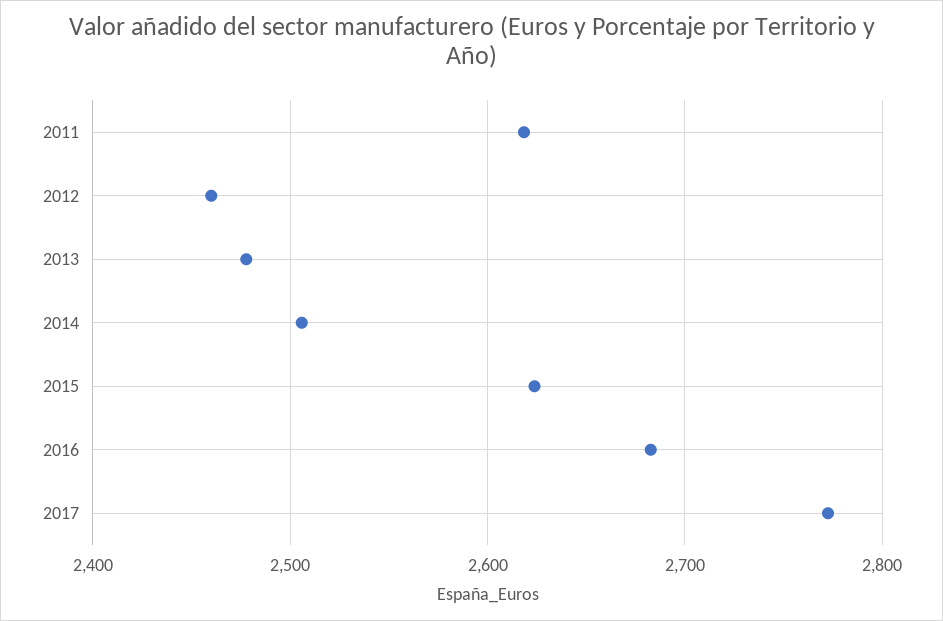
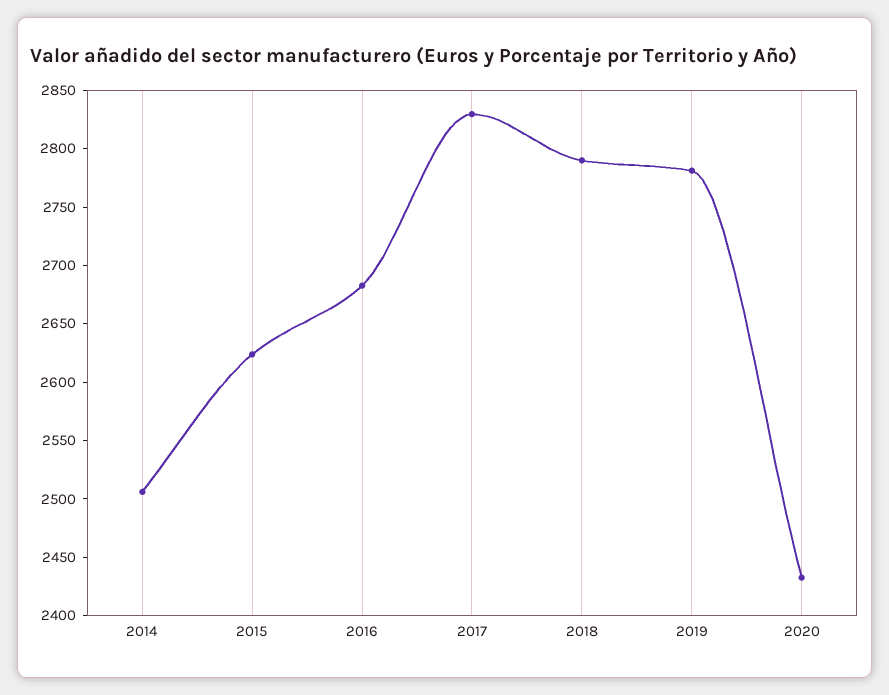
2011: 2620 -> none
2012: 2460 -> none
2013: 2480 -> none
2017: 2770 -> 2830
2018: none -> 2790
2019: none -> 2780
2020: none -> 2430

